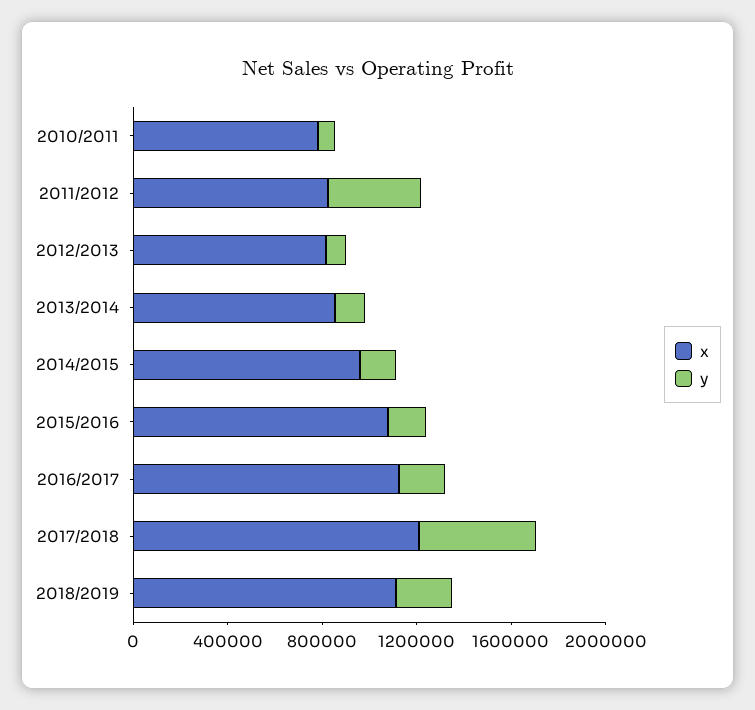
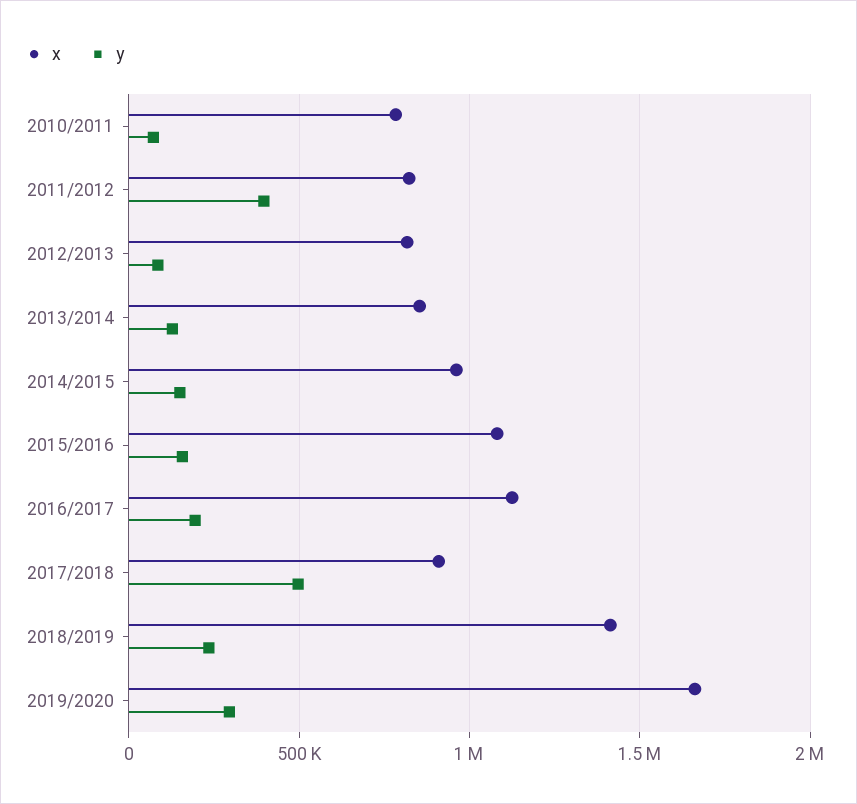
x, 2017/2018: 1200000 -> 900000
x, 2018/2019: 1100000 -> 1400000
x, 2019/2020: none -> 1650000
y, 2019/2020: none -> 300000

